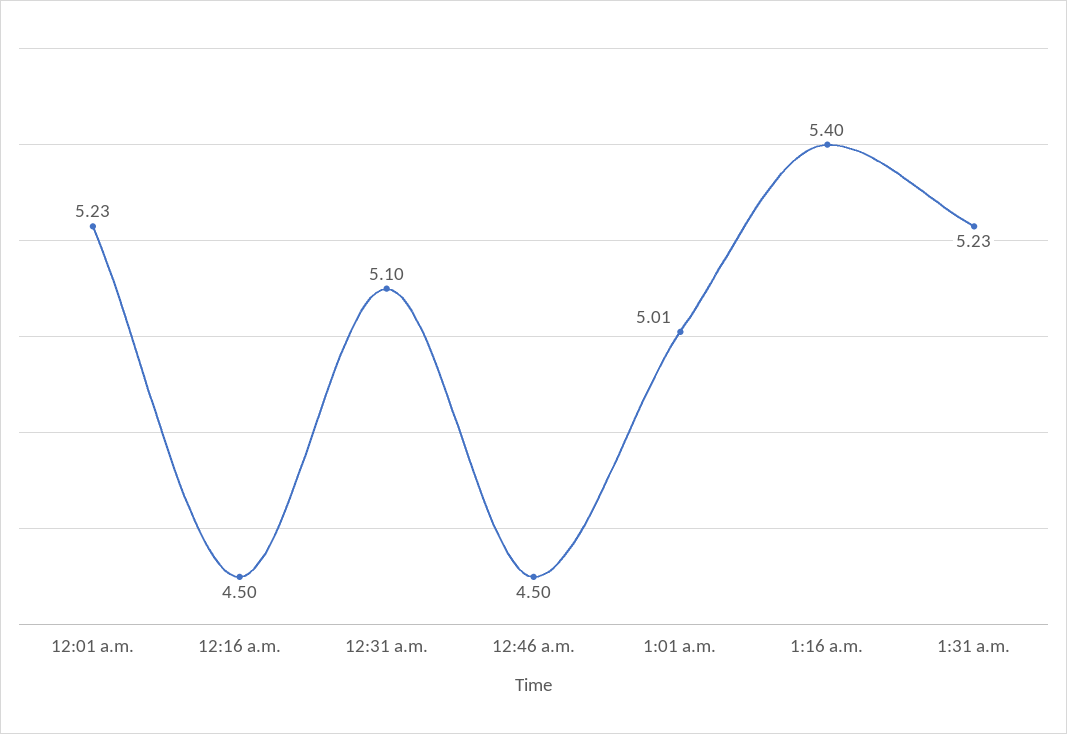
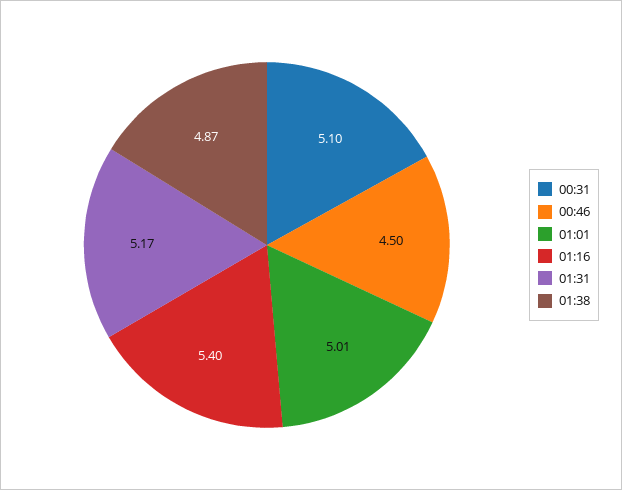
12:01 a.m.: 5.23 -> none
12:16 a.m.: 4.5 -> none
1:31 a.m.: 5.23 -> 5.17
01:38: none -> 4.87

